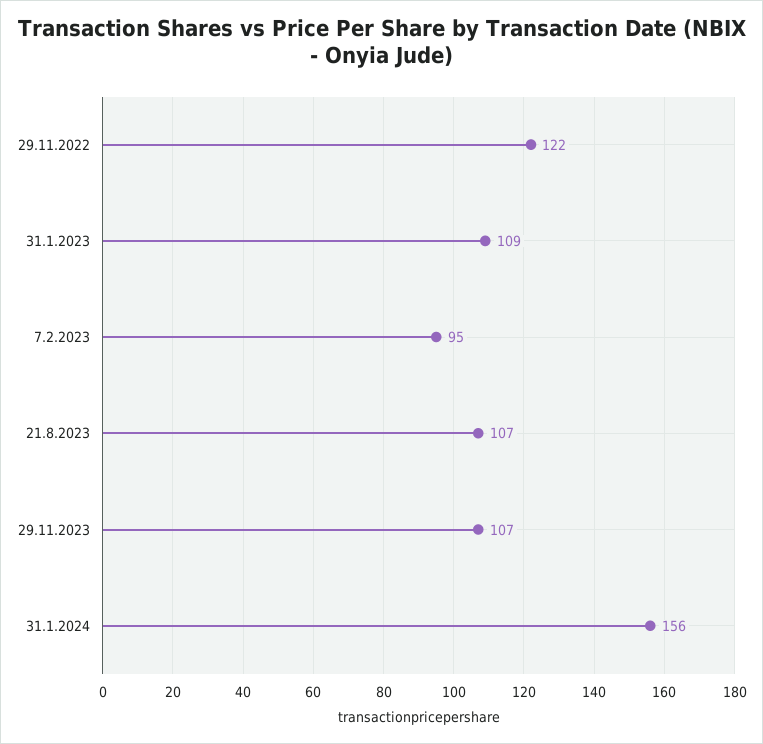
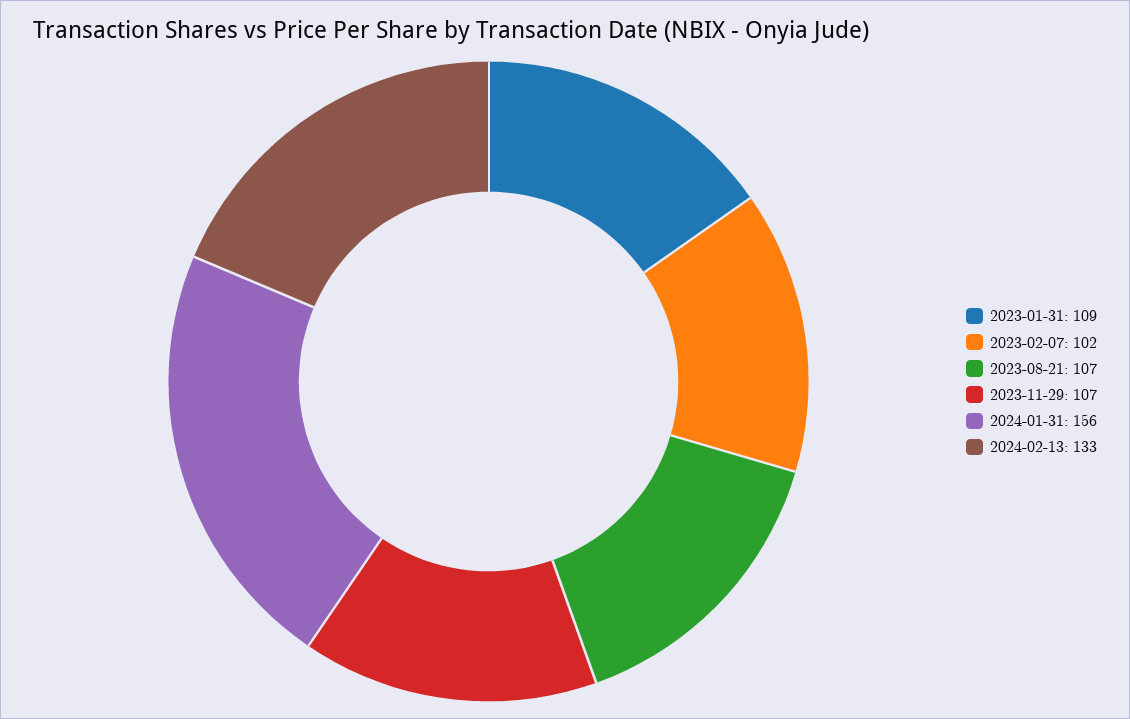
29.11.2022: 122 -> none
7.2.2023: 95 -> 102
2024-02-13: none -> 133

